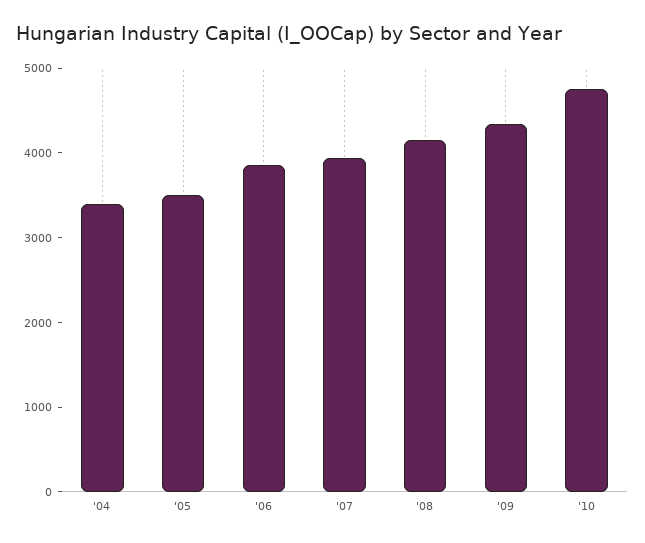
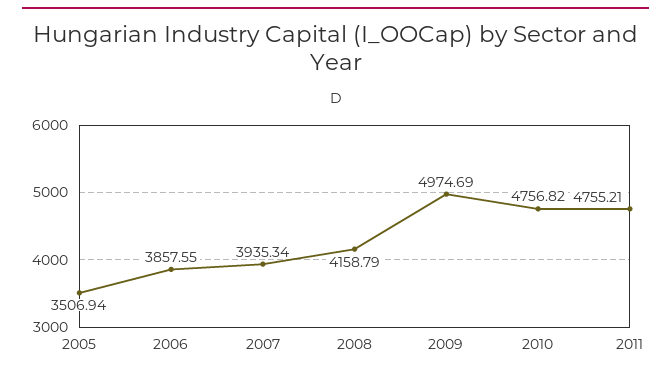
'04: 3400 -> none
'09: 4400 -> 4974.69
2011: none -> 4755.21

